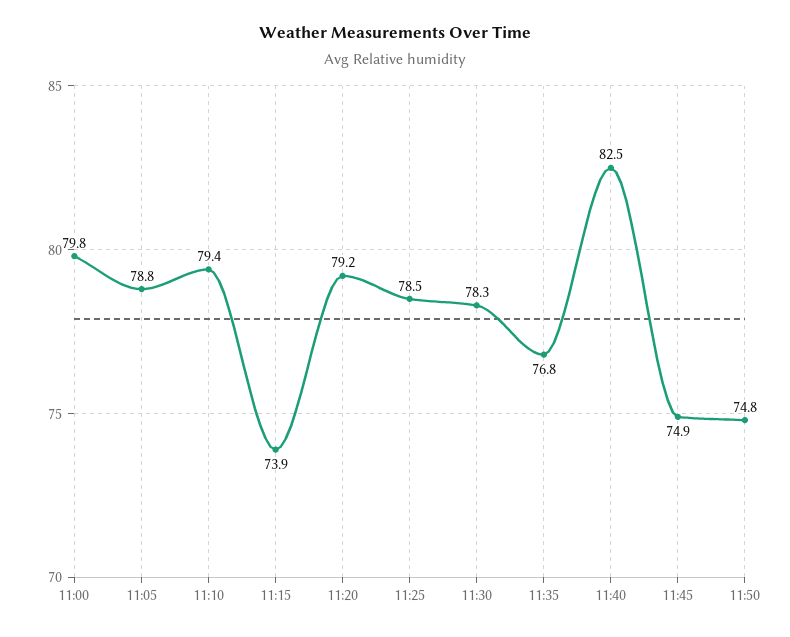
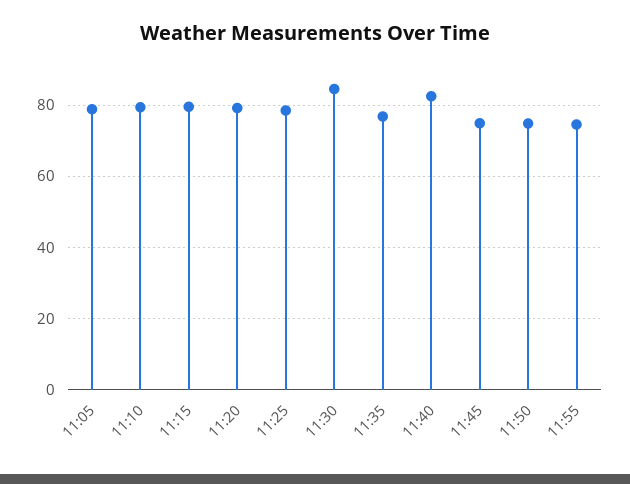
11:00: 79.8 -> none
11:15: 73.9 -> 80
11:30: 78.3 -> 84
11:55: none -> 74

